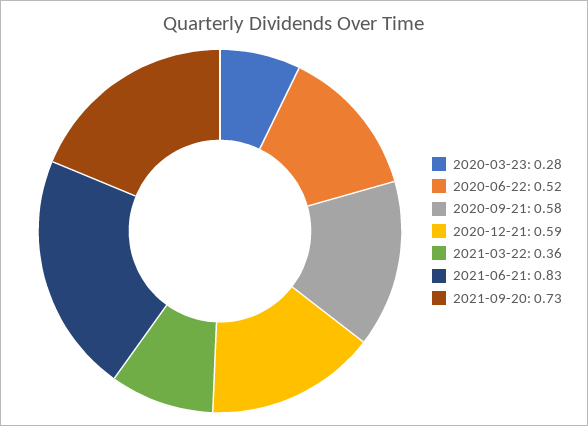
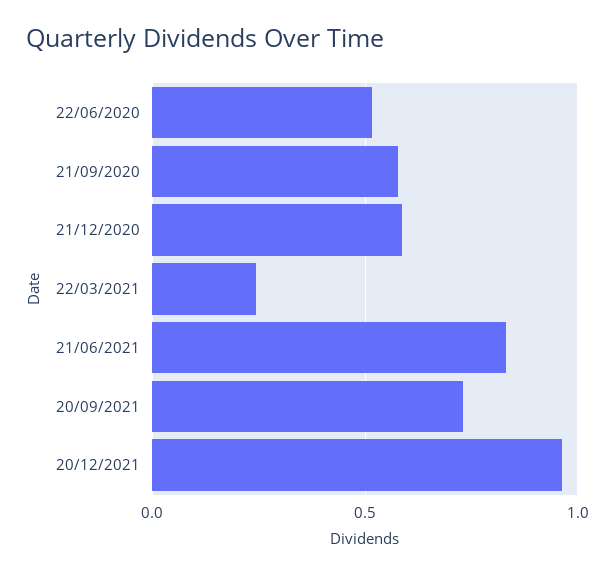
2020-03-23: 0.28 -> none
2021-03-22: 0.36 -> 0.25
20/12/2021: none -> 0.95

